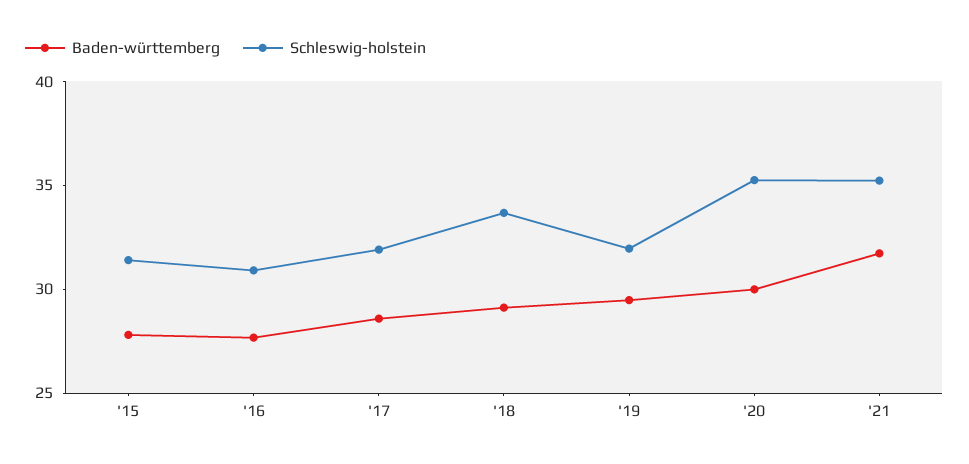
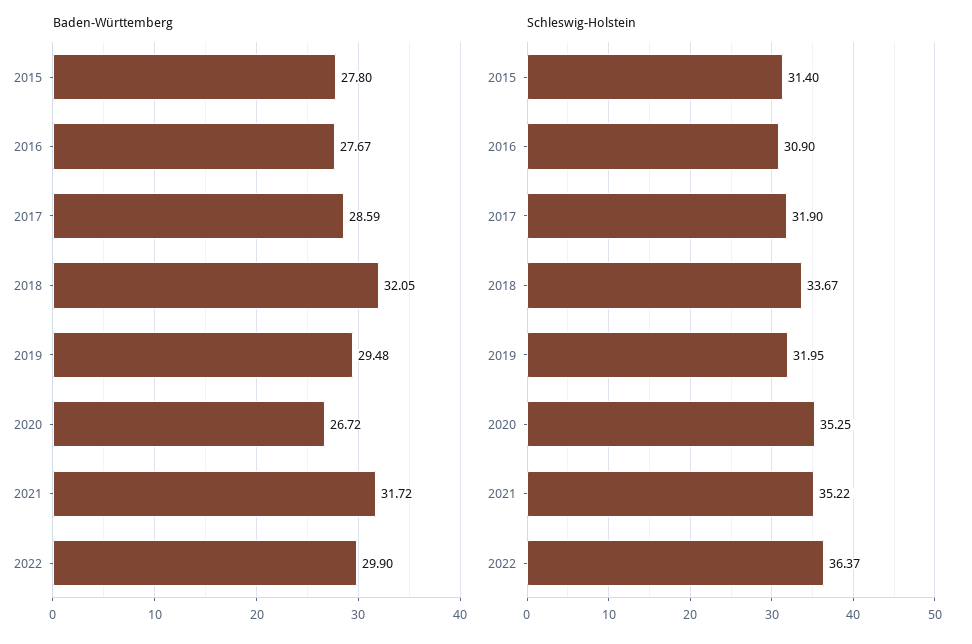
Baden-württemberg, '18: 29 -> 32.05
Baden-württemberg, '20: 30 -> 26.72
Baden-württemberg, 2022: none -> 29.9
Schleswig-holstein, 2022: none -> 36.37

